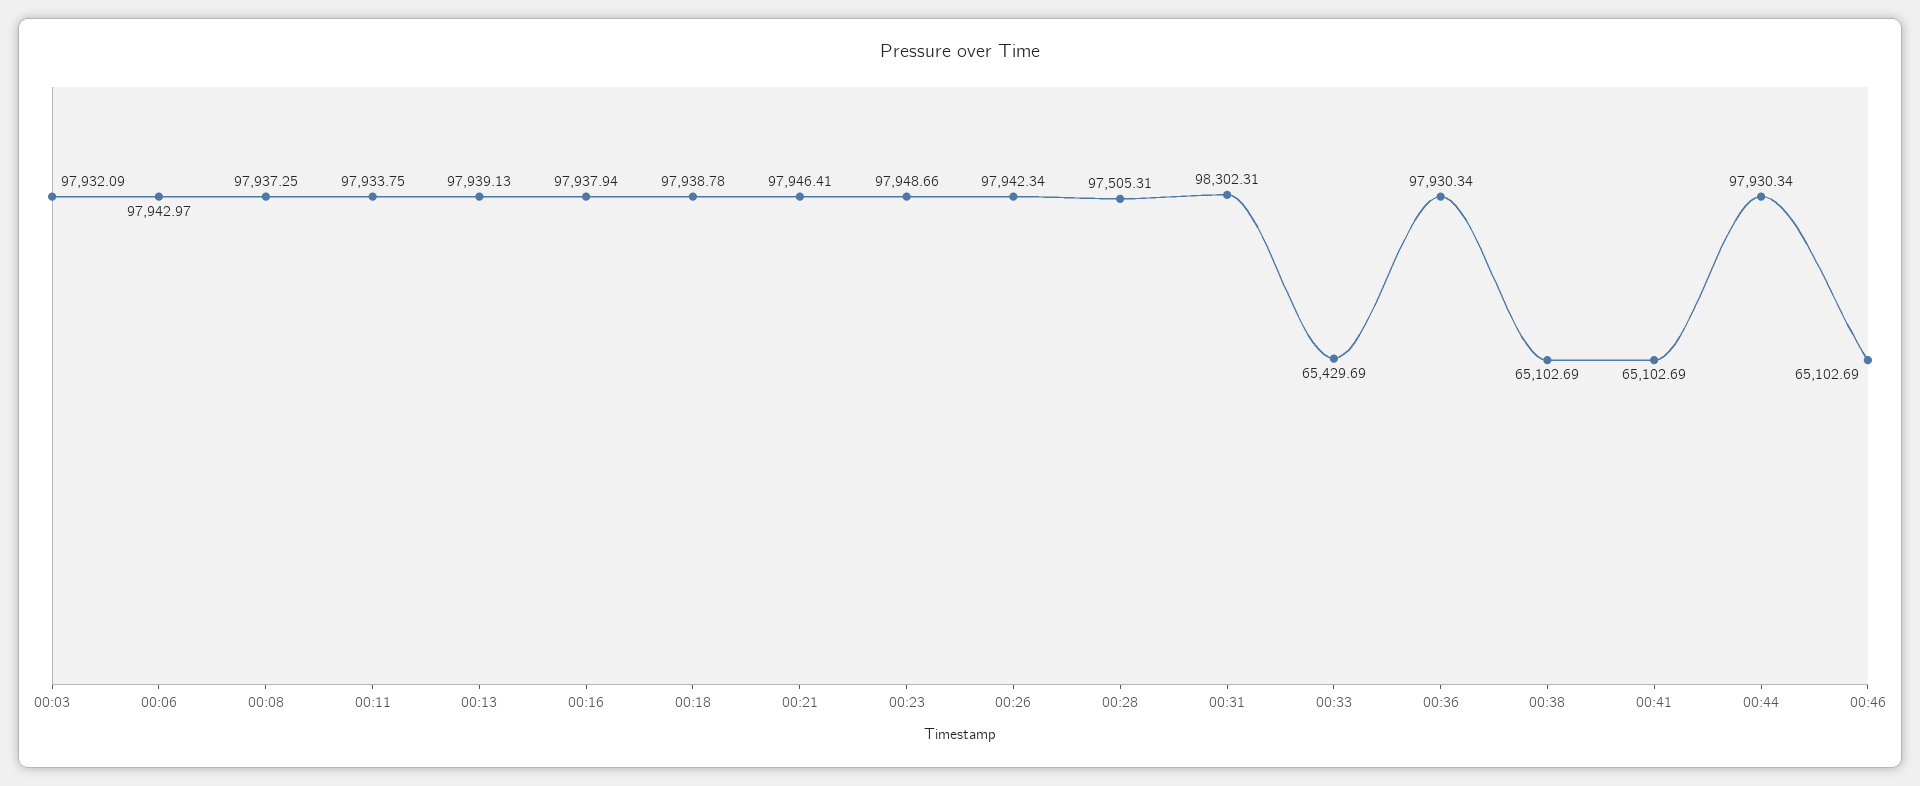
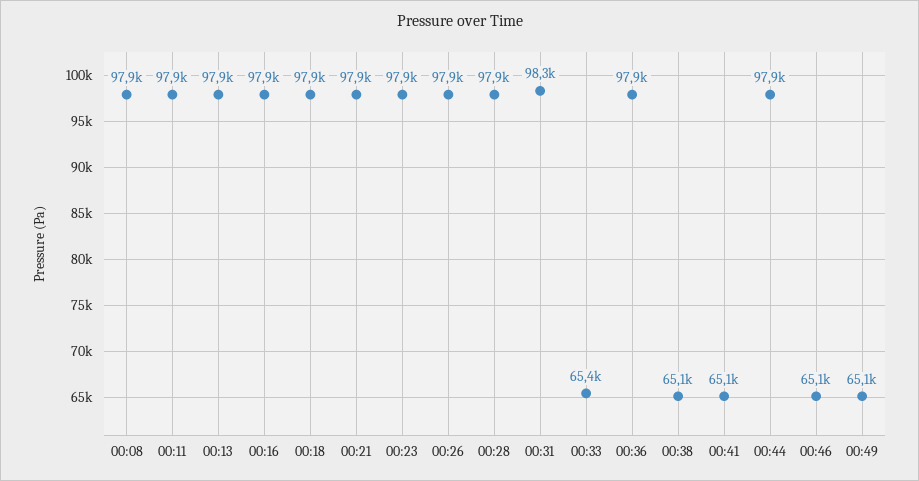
00:03: 97932.09 -> none
00:06: 97942.97 -> none
00:28: 97505.31 -> 97900
00:49: none -> 65100

